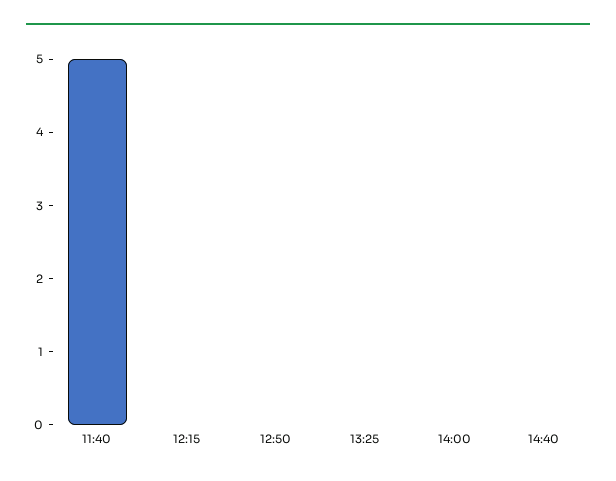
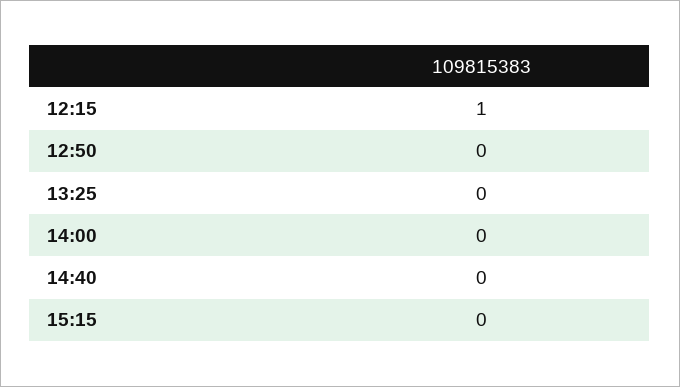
11:40: 5 -> none
12:15: 0 -> 1
15:15: none -> 0

